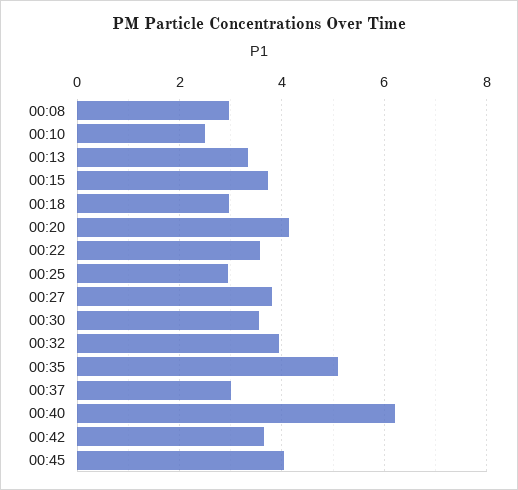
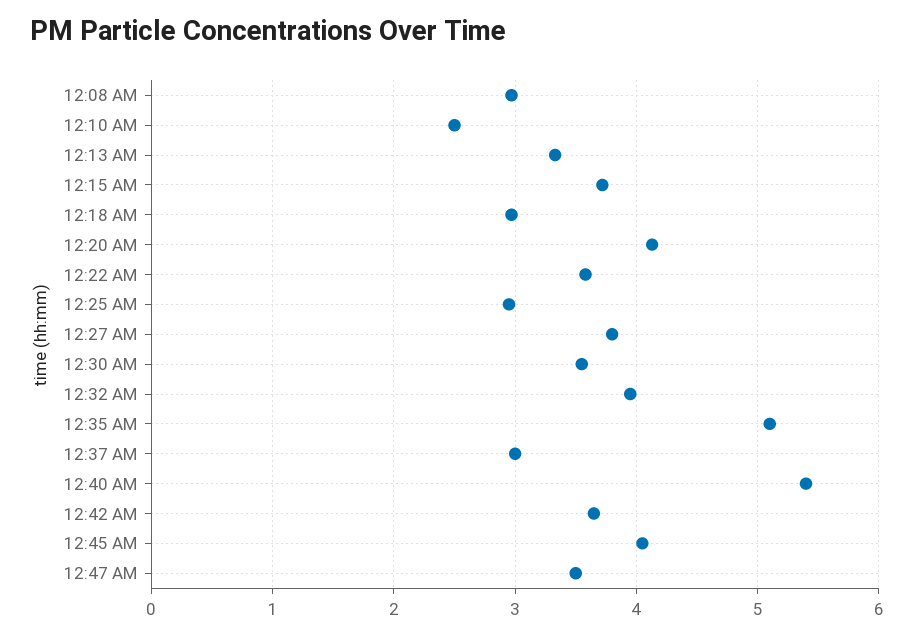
00:40: 6.2 -> 5.4
12:47 AM: none -> 3.5

